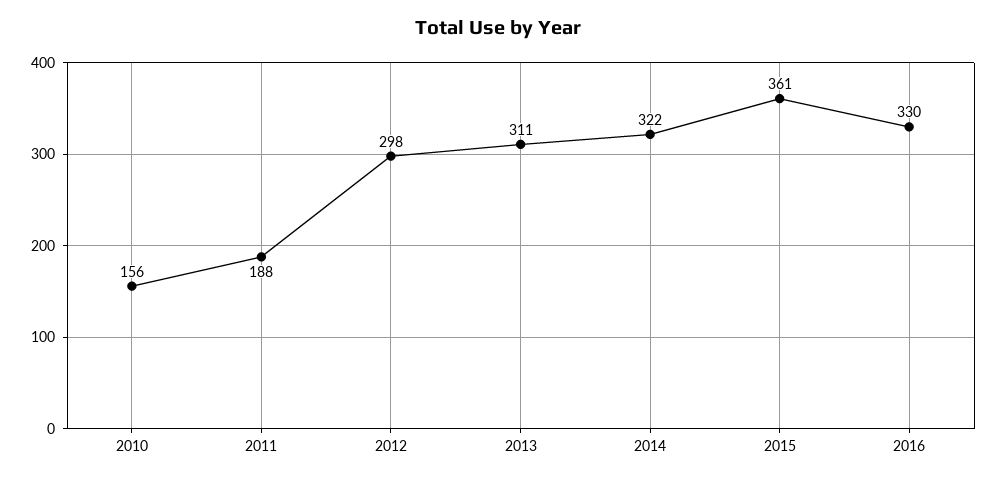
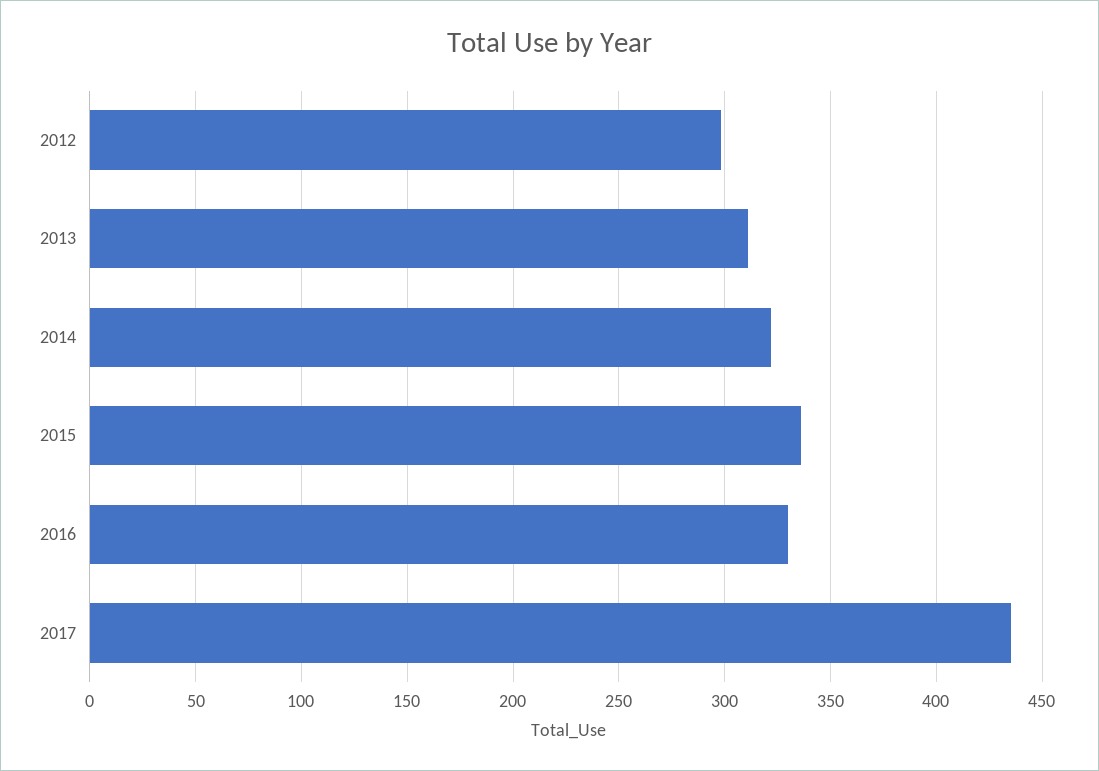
2010: 156 -> none
2011: 188 -> none
2015: 361 -> 335
2017: none -> 435

